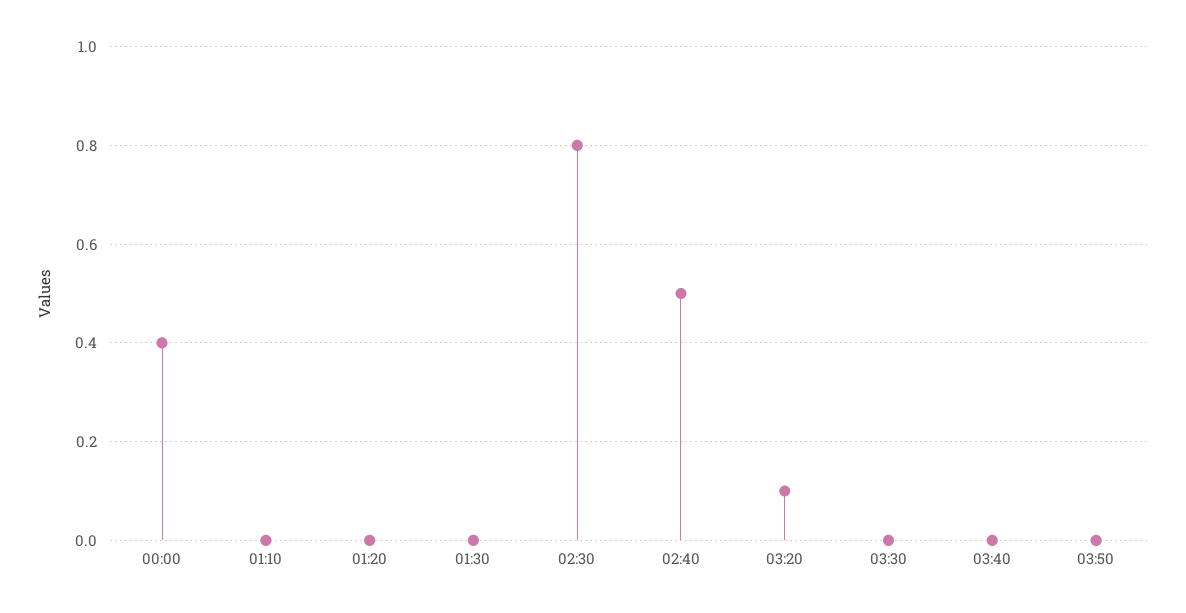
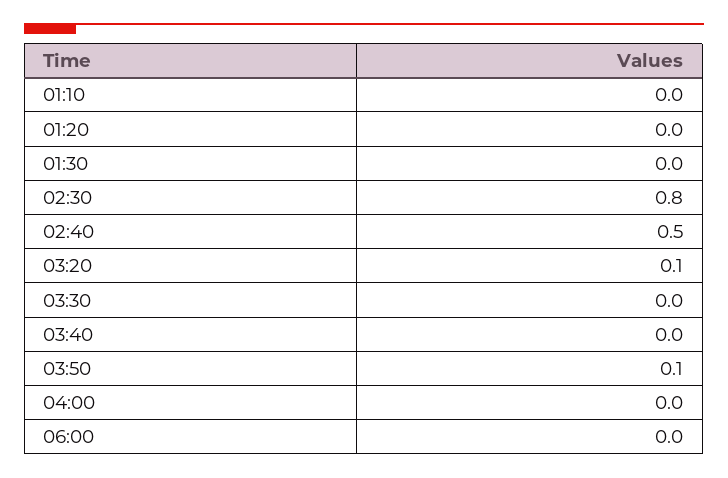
00:00: 0.4 -> none
03:50: 0 -> 0.1
04:00: none -> 0
06:00: none -> 0

